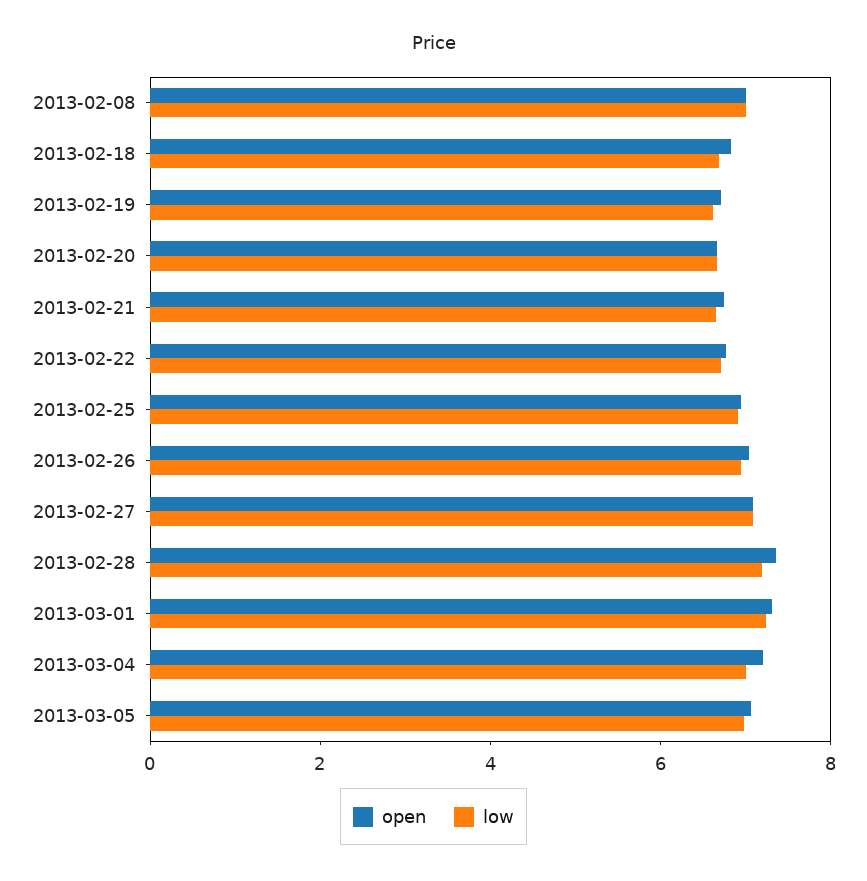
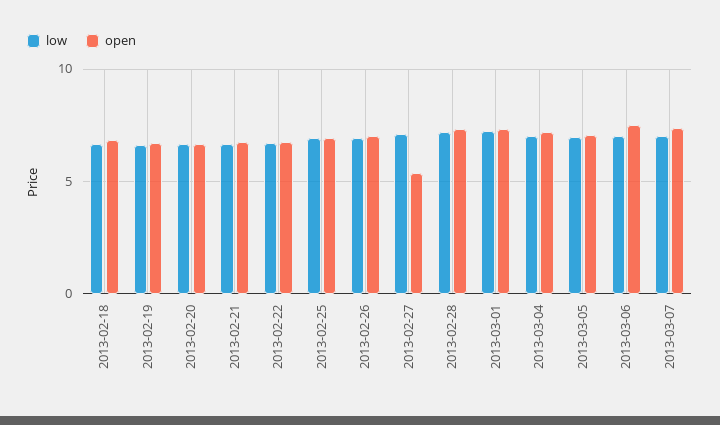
open, 2013-02-08: 7 -> none
low, 2013-02-08: 7 -> none
open, 2013-02-27: 7 -> 5.5
low, 2013-03-06: none -> 7
open, 2013-03-06: none -> 7.5
low, 2013-03-07: none -> 7
open, 2013-03-07: none -> 7.5

